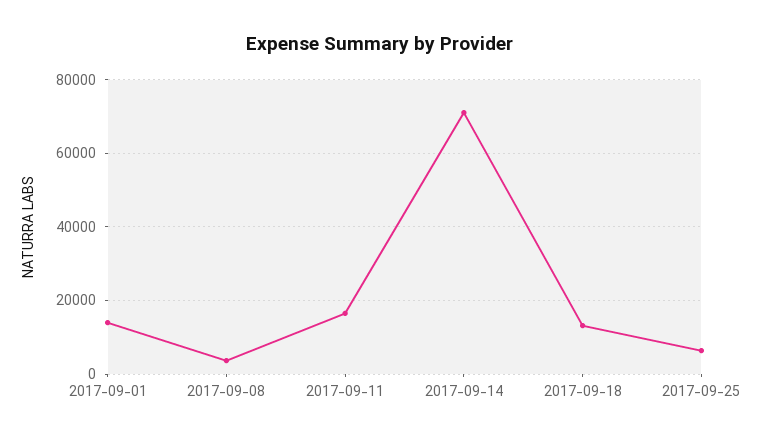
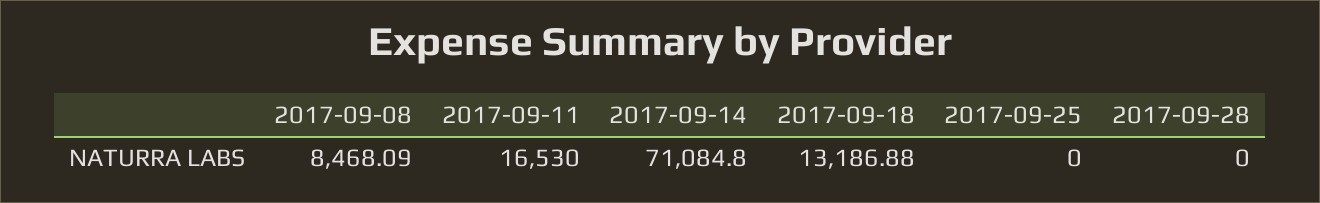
2017-09-01: 14000 -> none
2017-09-08: 4000 -> 8468.09
2017-09-25: 6000 -> 0
2017-09-28: none -> 0

